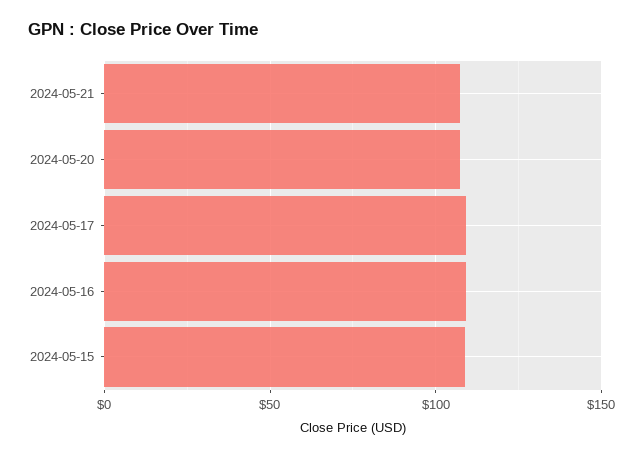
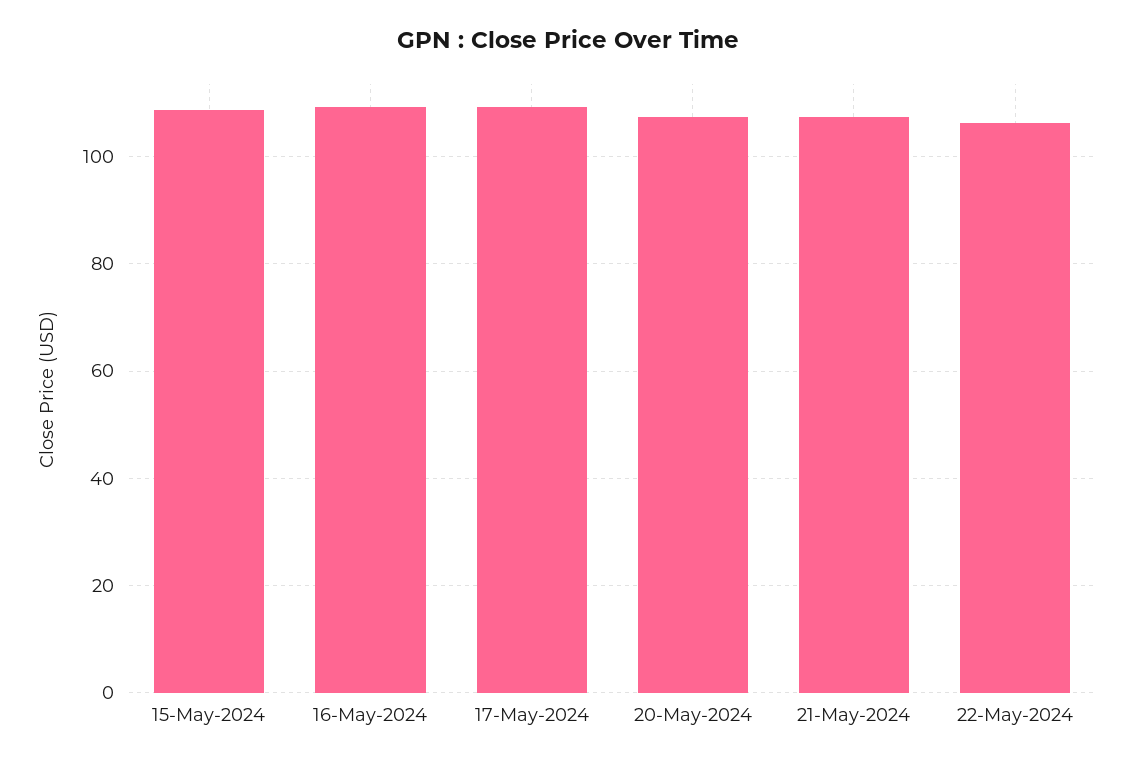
22-May-2024: none -> 106

